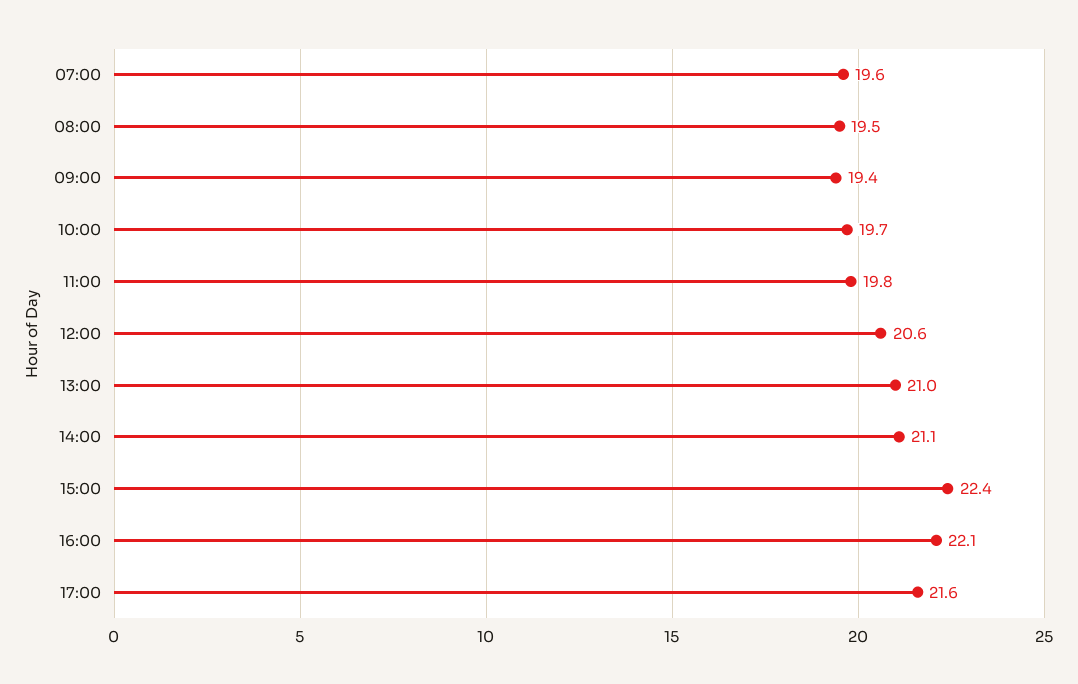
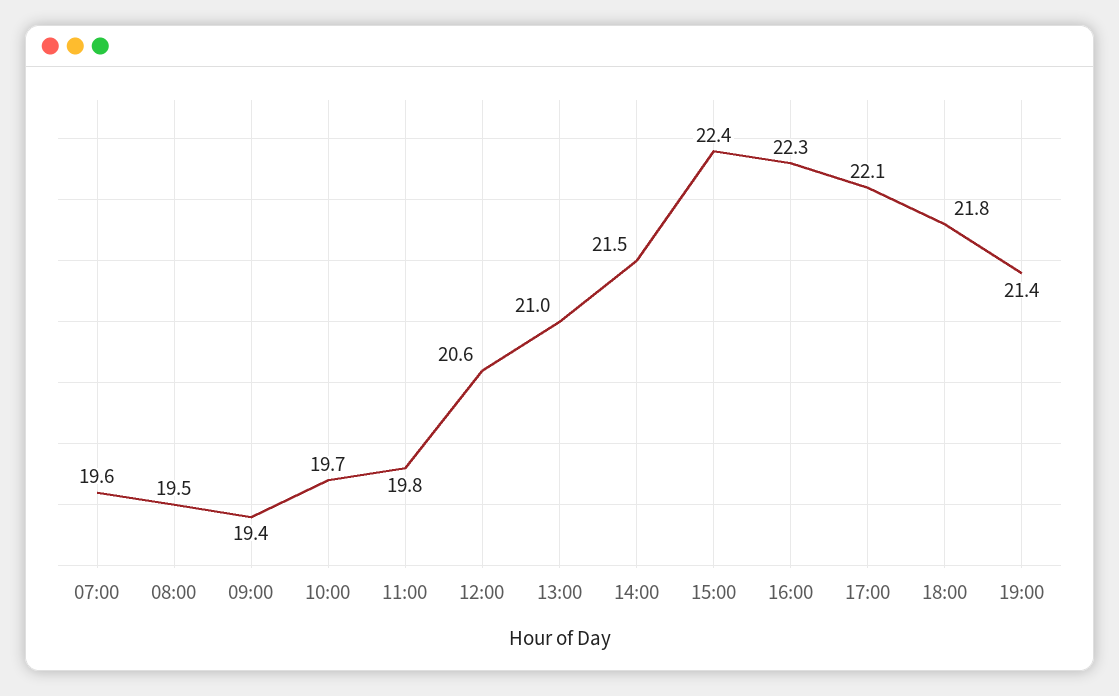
14:00: 21.1 -> 21.5
16:00: 22.1 -> 22.3
17:00: 21.6 -> 22.1
18:00: none -> 21.8
19:00: none -> 21.4

